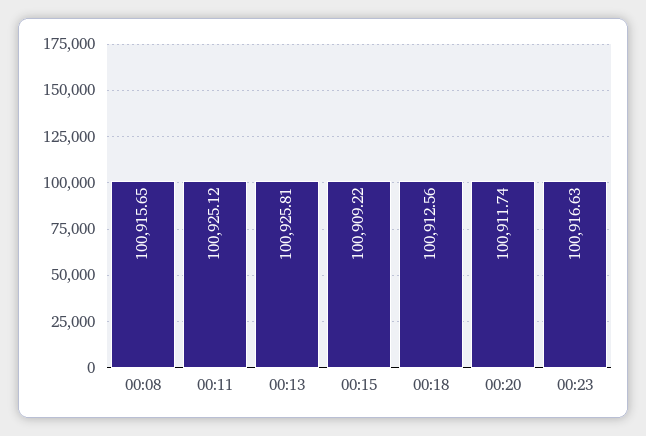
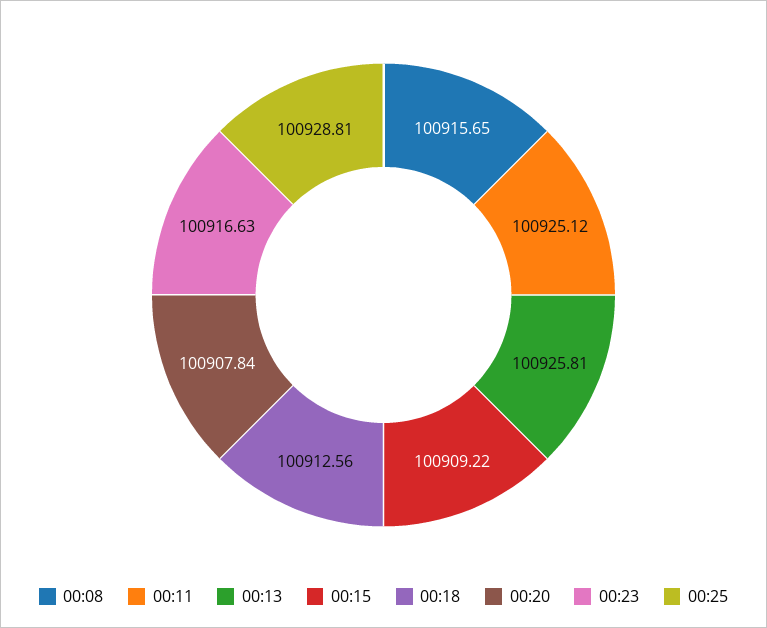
00:20: 100911.74 -> 100907.84
00:25: none -> 100928.81

